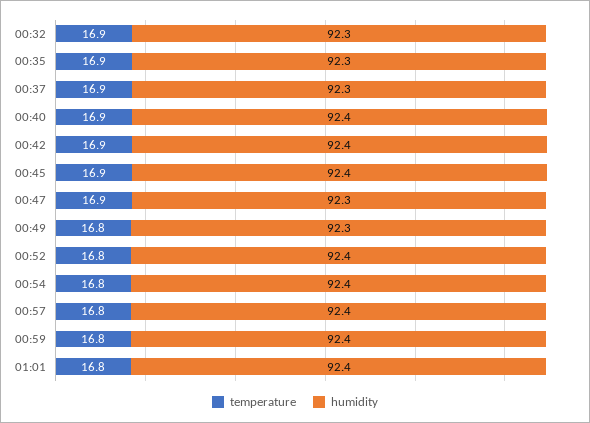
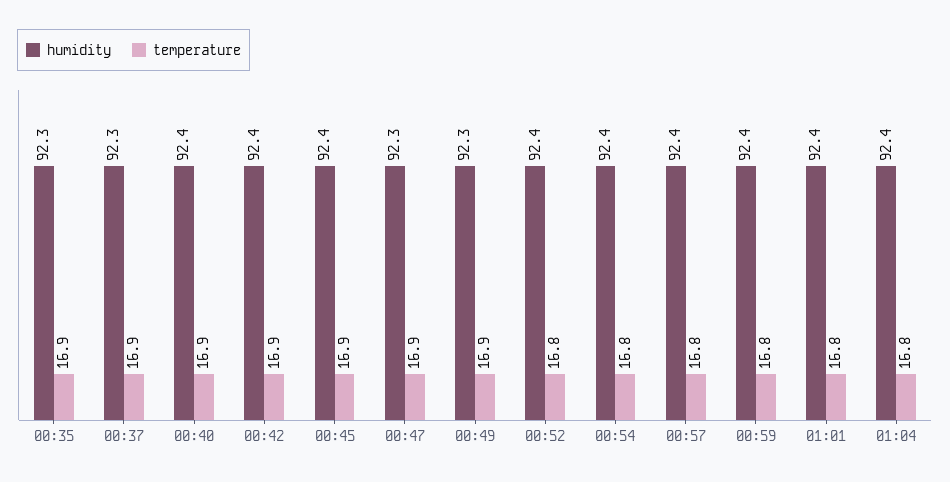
temperature, 00:32: 16.9 -> none
humidity, 00:32: 92.3 -> none
temperature, 00:49: 16.8 -> 16.9
humidity, 01:04: none -> 92.4
temperature, 01:04: none -> 16.8

